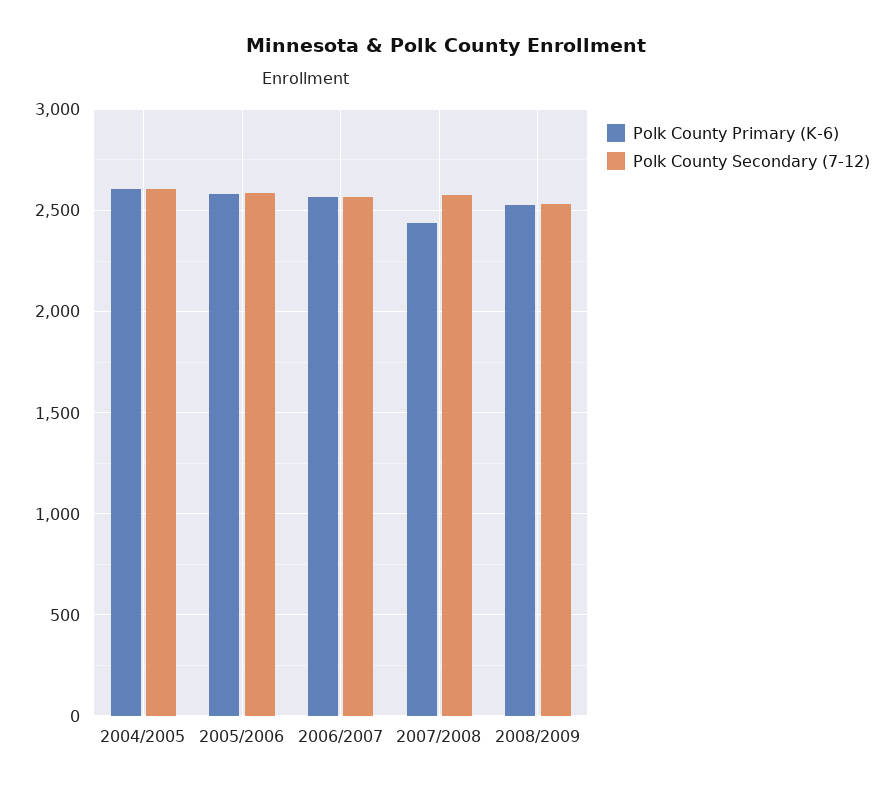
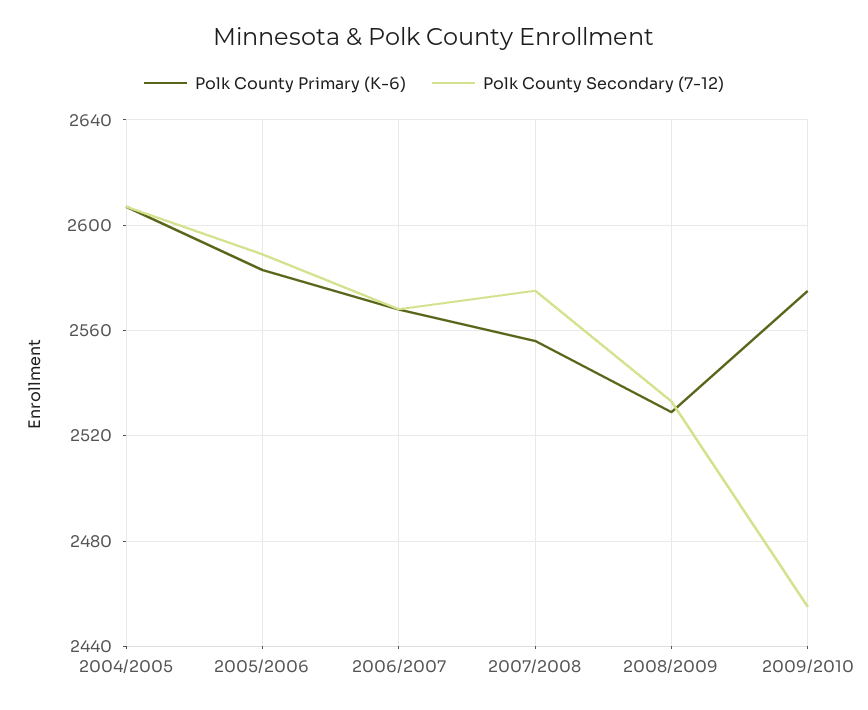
Polk County Primary (K-6), 2007/2008: 2450 -> 2555
Polk County Primary (K-6), 2009/2010: none -> 2575
Polk County Secondary (7-12), 2009/2010: none -> 2455

